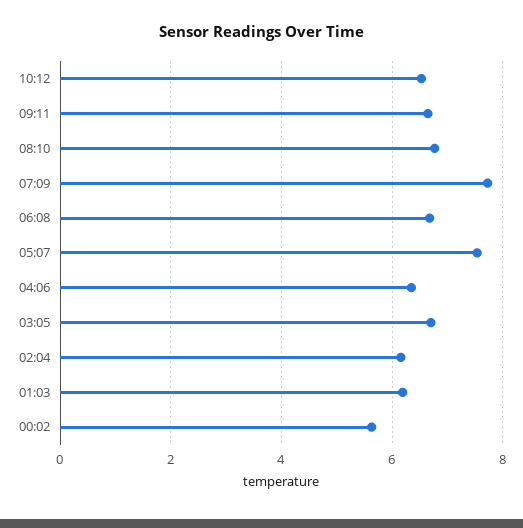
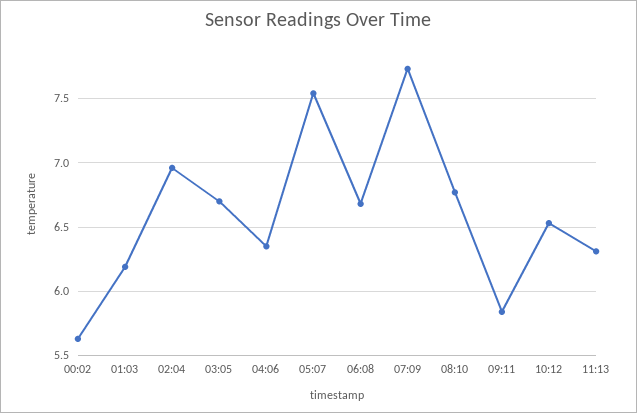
09:11: 6.6 -> 5.85
02:04: 6.2 -> 6.95
11:13: none -> 6.3

